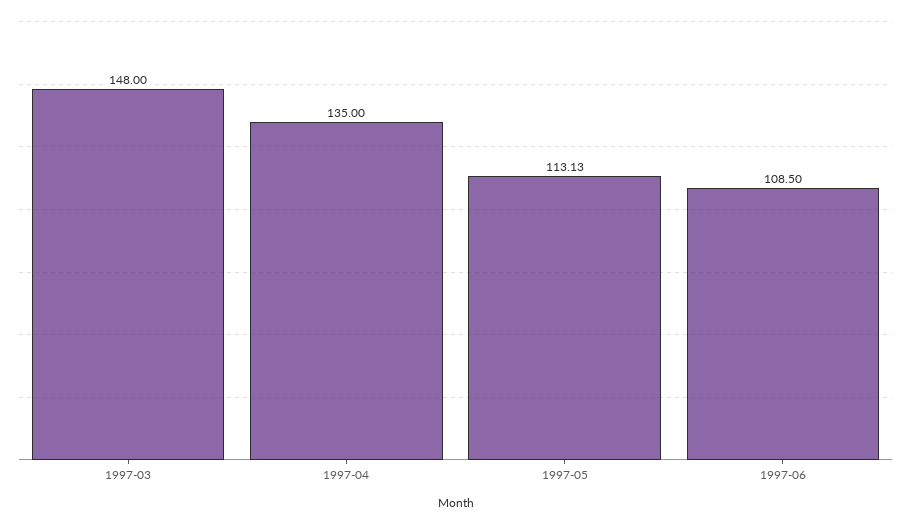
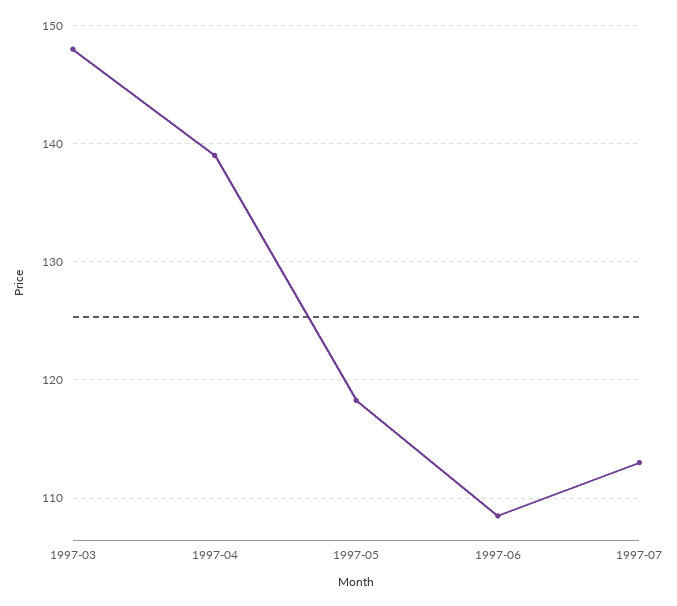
1997-04: 135 -> 139
1997-05: 113.13 -> 118
1997-07: none -> 113

